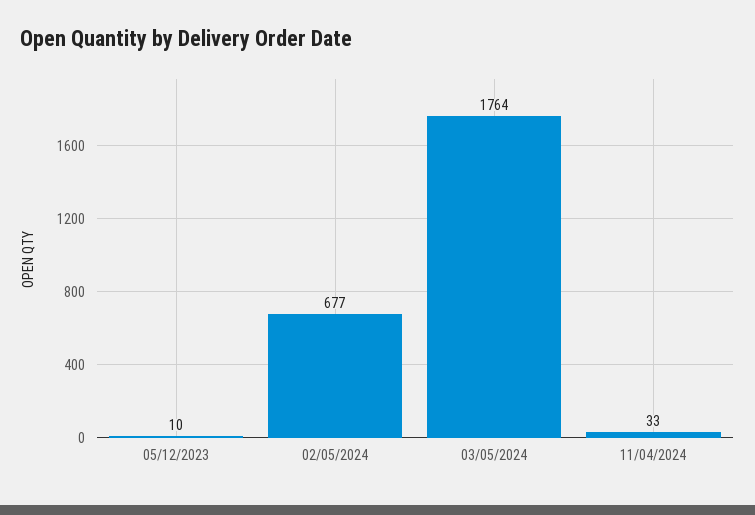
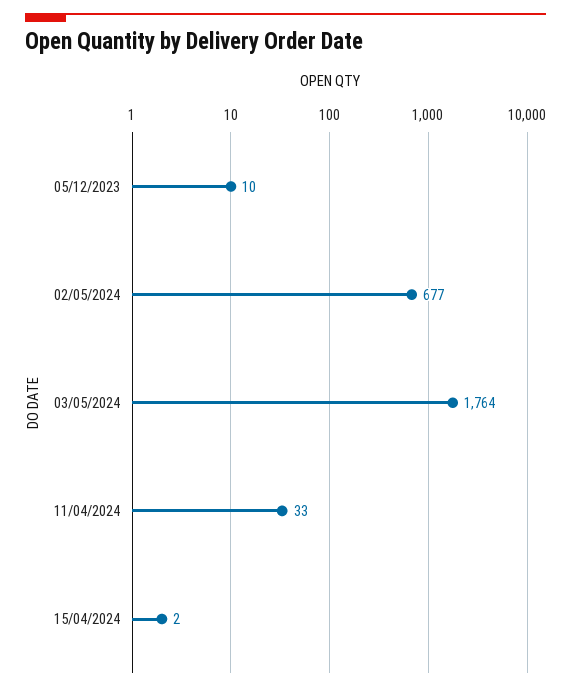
15/04/2024: none -> 2

